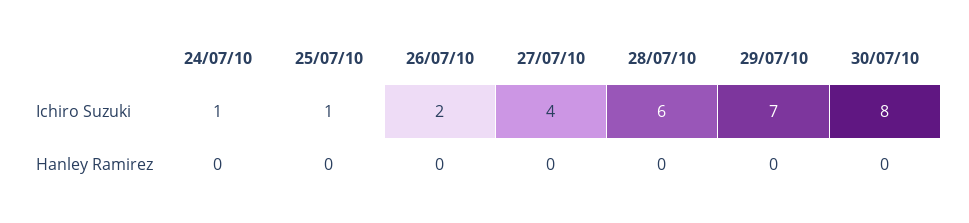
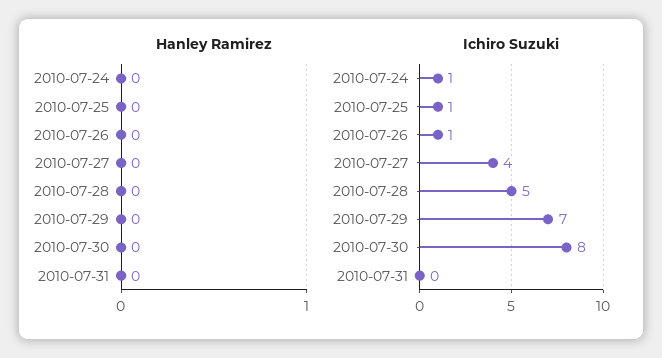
Ichiro Suzuki, 26/07/10: 2 -> 1
Ichiro Suzuki, 28/07/10: 6 -> 5
Hanley Ramirez, 2010-07-31: none -> 0
Ichiro Suzuki, 2010-07-31: none -> 0

